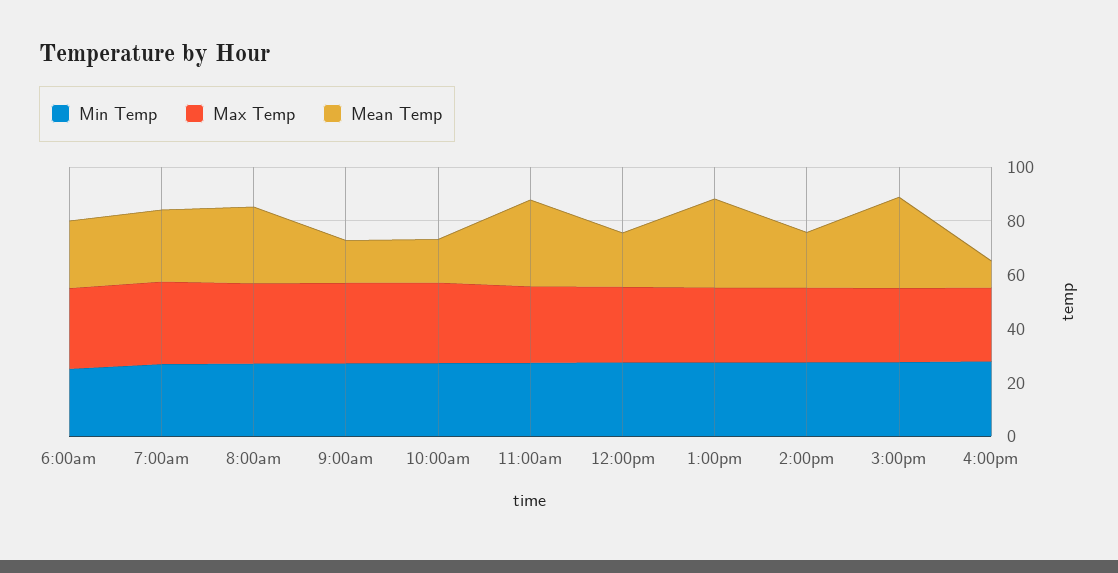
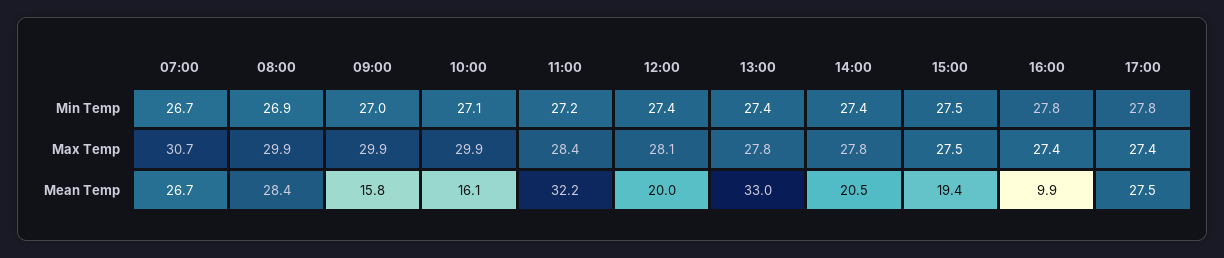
Min Temp, 6:00am: 25 -> none
Max Temp, 6:00am: 30 -> none
Mean Temp, 6:00am: 25 -> none
Mean Temp, 3:00pm: 35 -> 19.4
Min Temp, 17:00: none -> 27.8
Max Temp, 17:00: none -> 27.4
Mean Temp, 17:00: none -> 27.5

